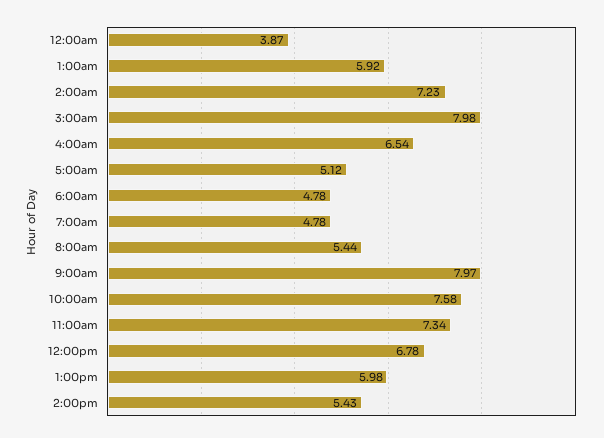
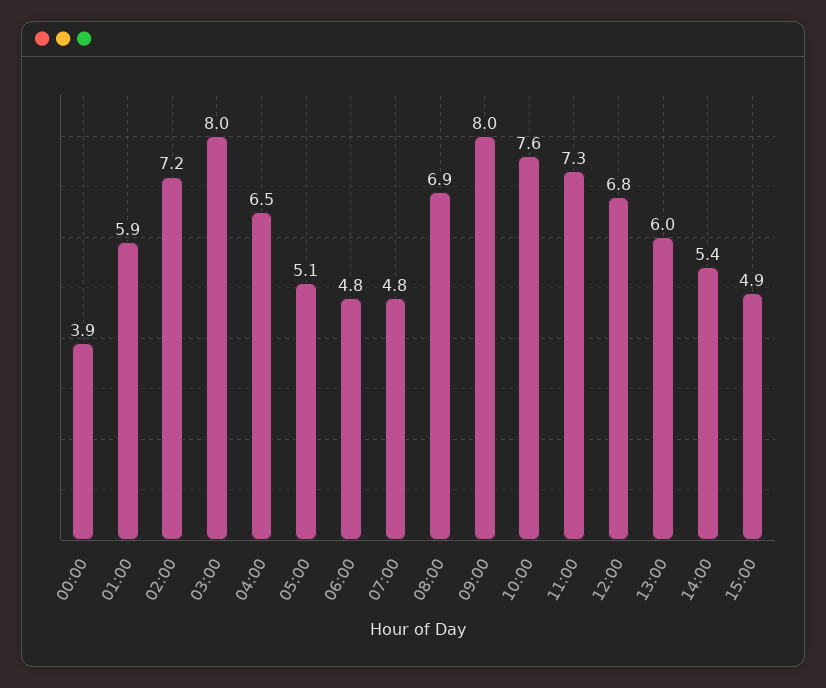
8:00am: 5.44 -> 6.9
15:00: none -> 4.9

